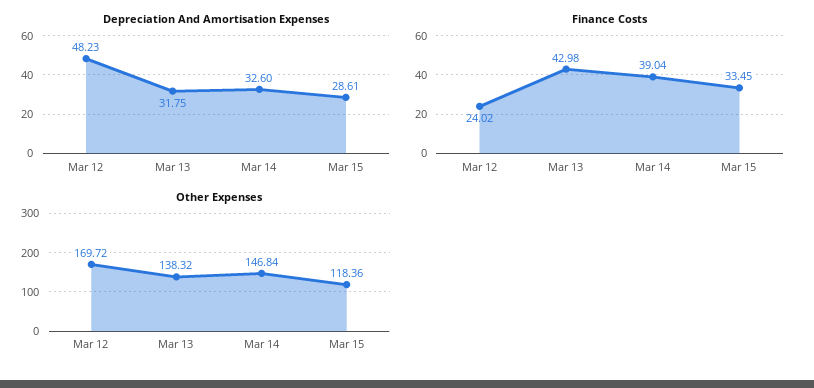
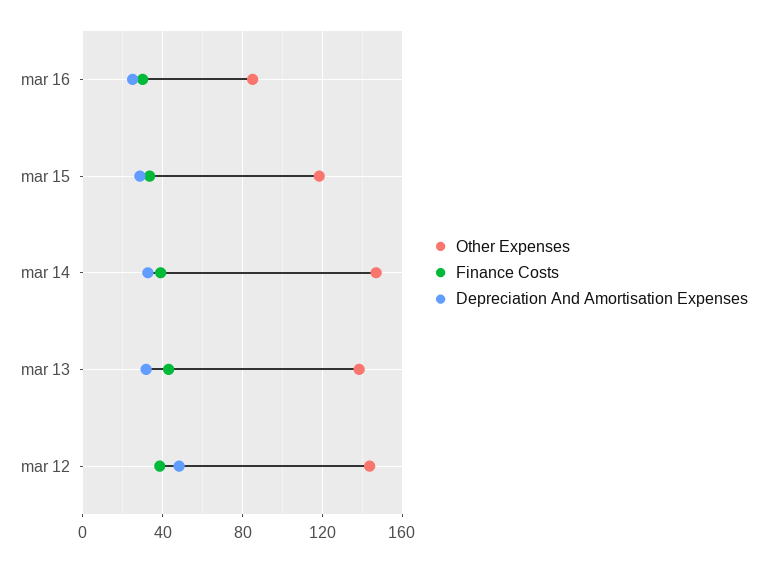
Finance Costs, Mar 12: 24.02 -> 40
Other Expenses, Mar 12: 169.72 -> 145
Other Expenses, mar 16: none -> 85
Finance Costs, mar 16: none -> 30
Depreciation And Amortisation Expenses, mar 16: none -> 25

